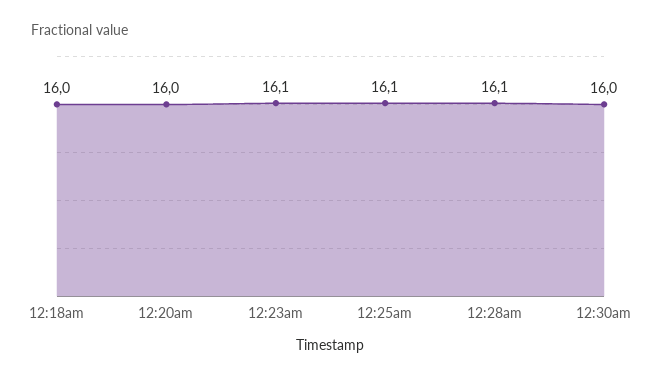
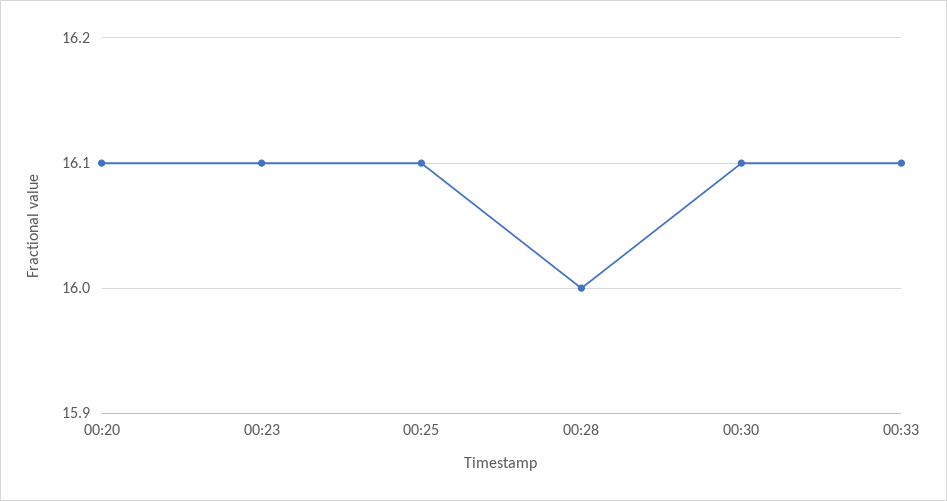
12:18am: 16 -> none
12:20am: 16 -> 16.1
12:28am: 16.1 -> 16
12:30am: 16 -> 16.1
00:33: none -> 16.1

